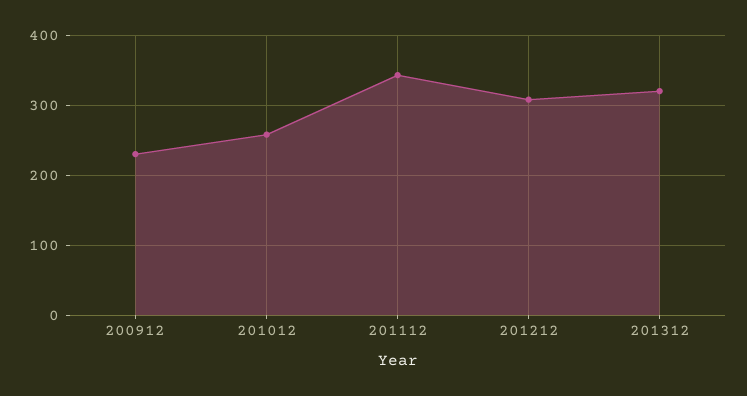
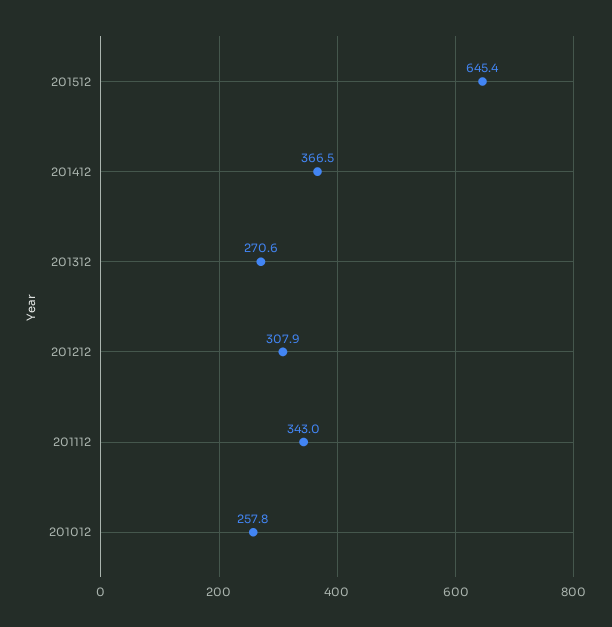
200912: 230 -> none
201312: 320 -> 270.6
201512: none -> 645.4
201412: none -> 366.5

